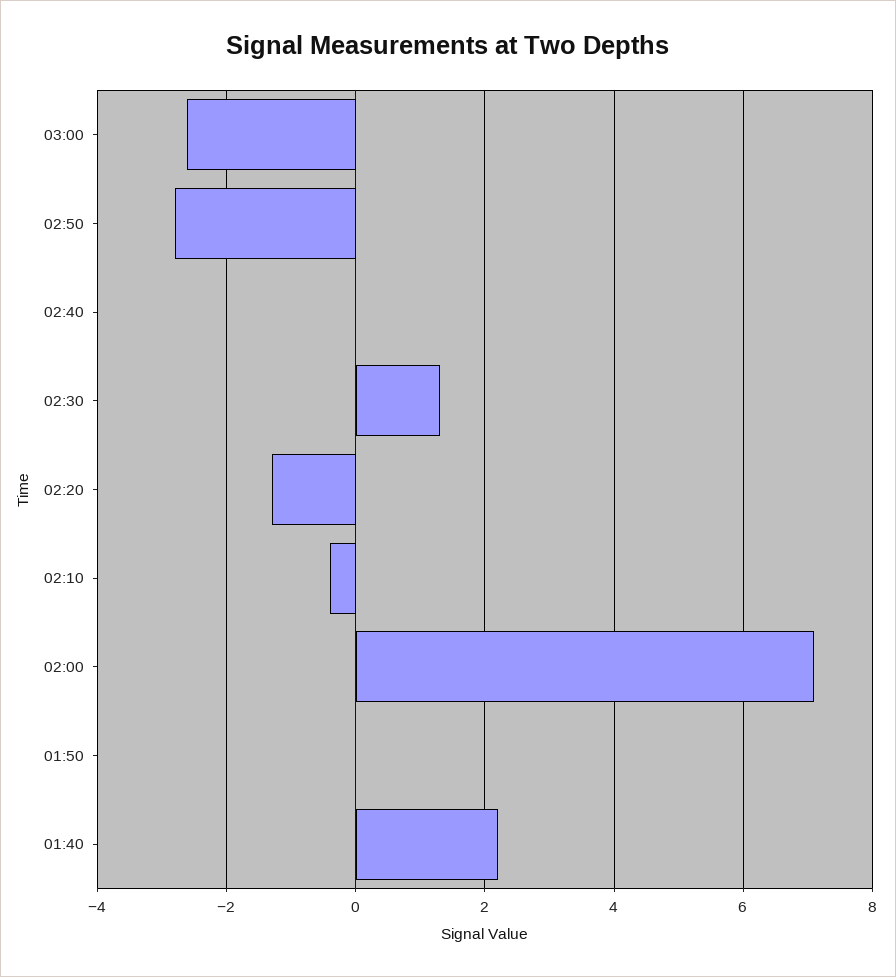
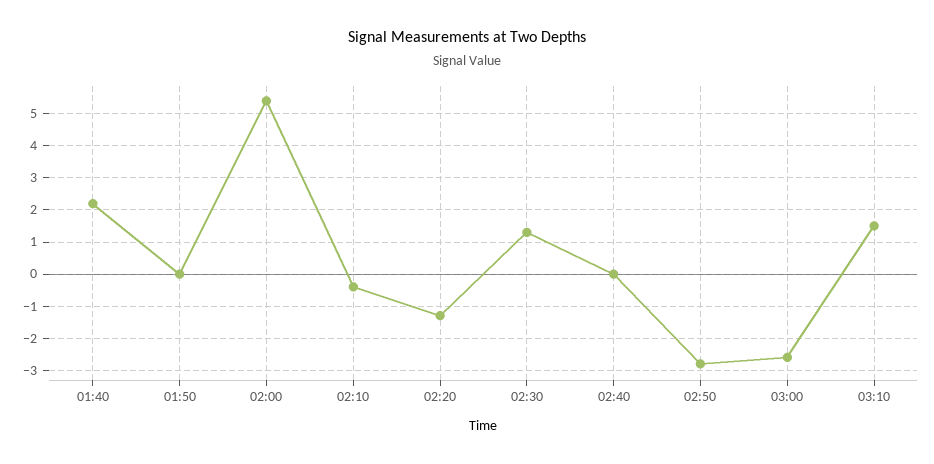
02:00: 7 -> 5.5
03:10: none -> 1.5

